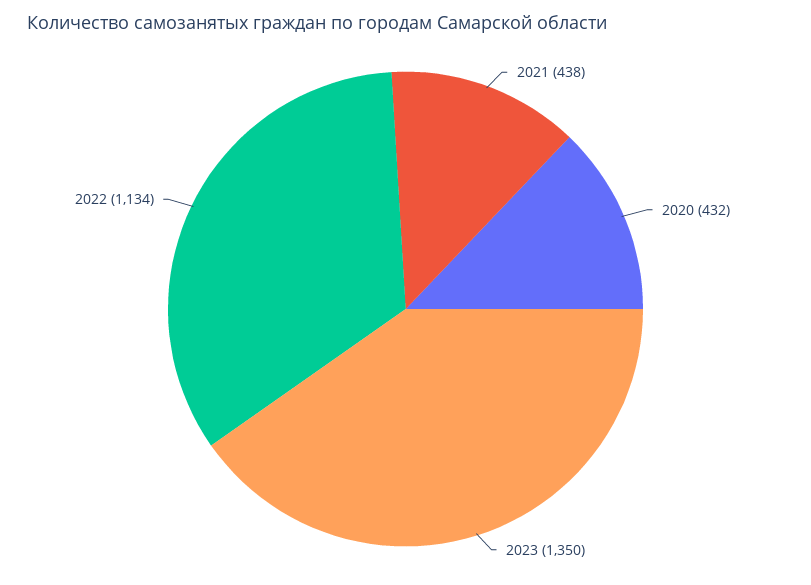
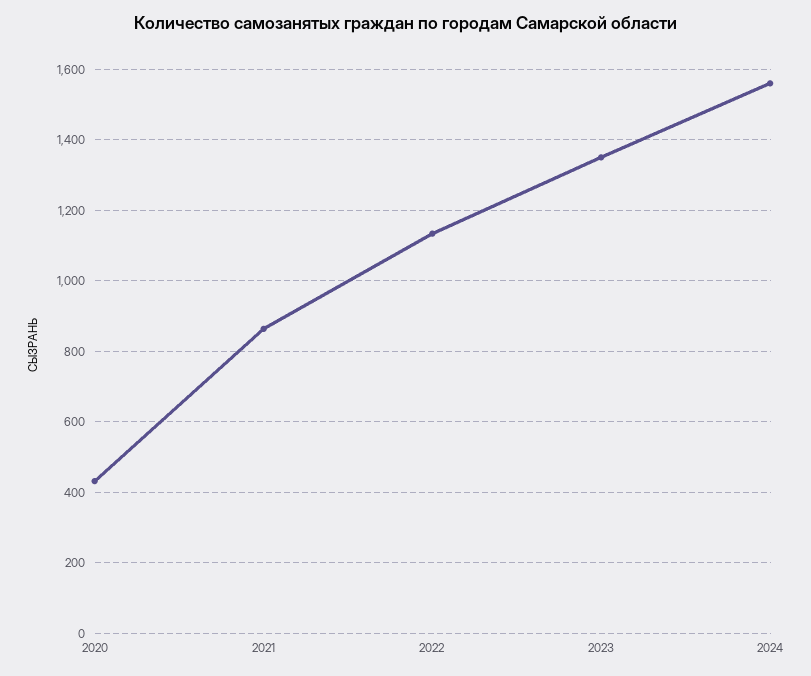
2021: 438 -> 860
2024: none -> 1560

